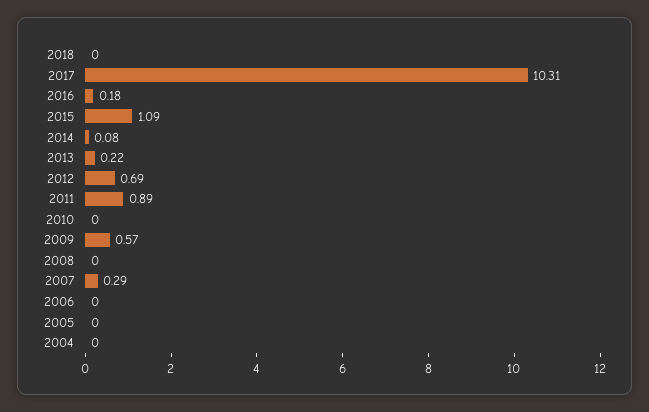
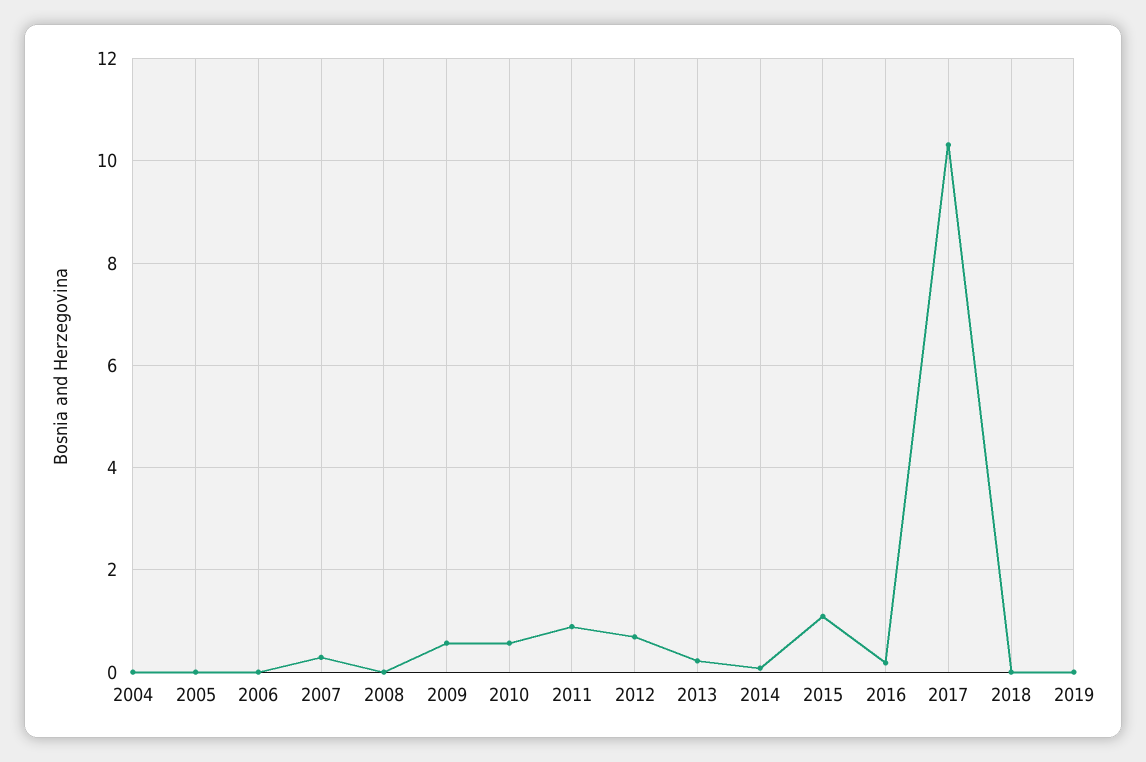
2010: 0 -> 0.6
2019: none -> 0

